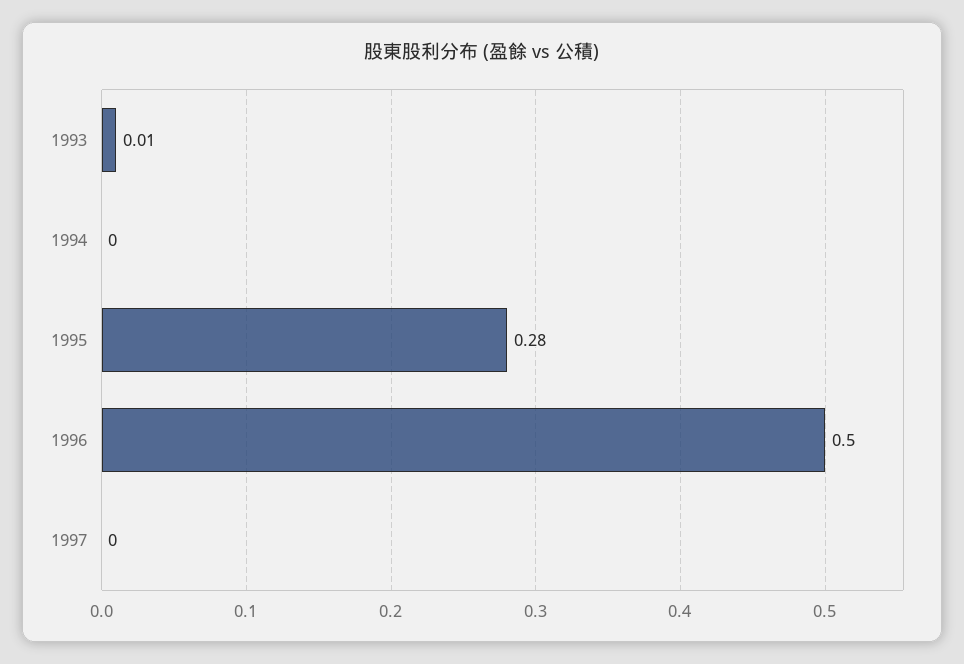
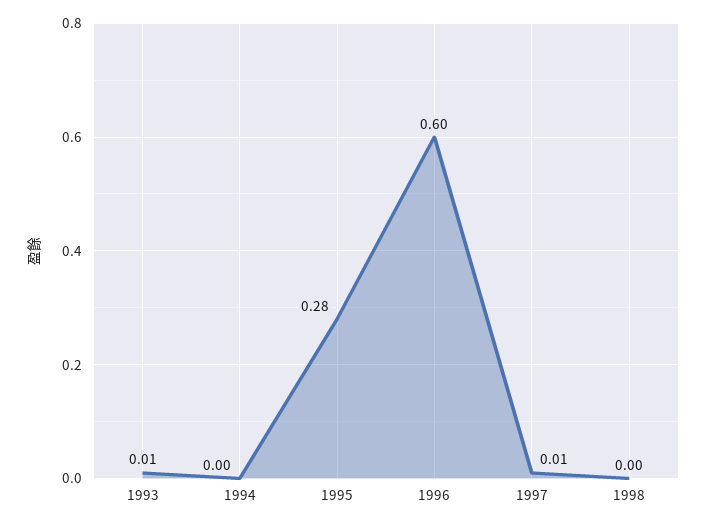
1996: 0.5 -> 0.6
1997: 0 -> 0.01
1998: none -> 0

